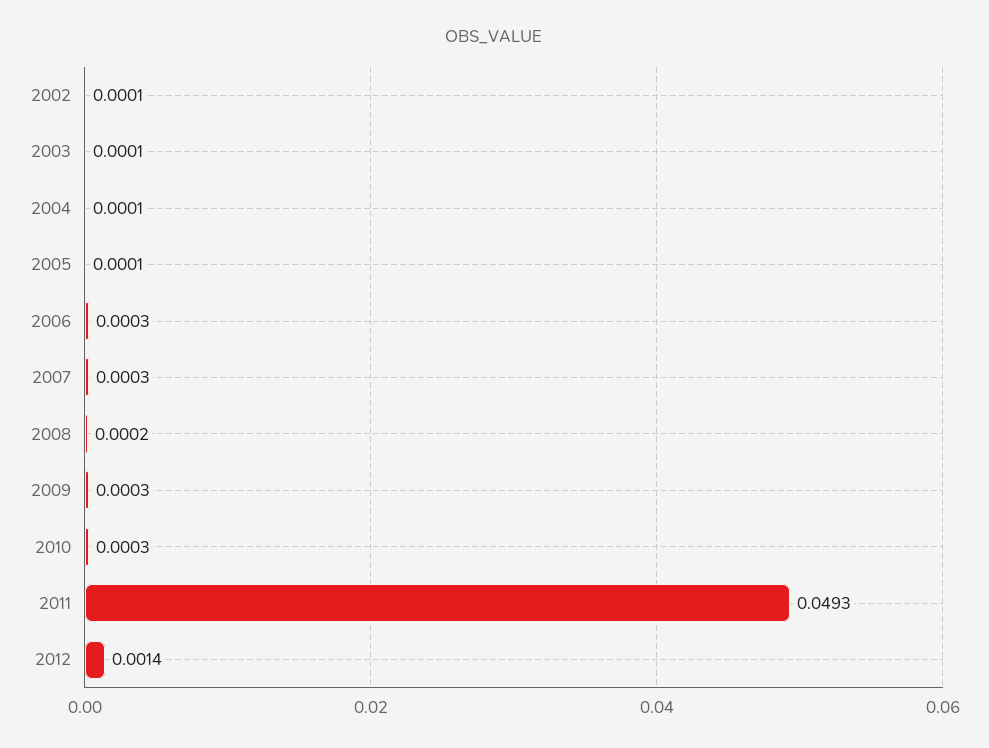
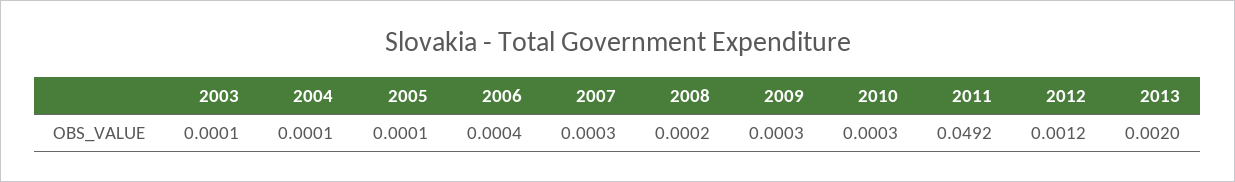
2002: 0.0001 -> none
2006: 0.0003 -> 0.0004
2011: 0.0493 -> 0.0492
2012: 0.0014 -> 0.0012
2013: none -> 0.002

